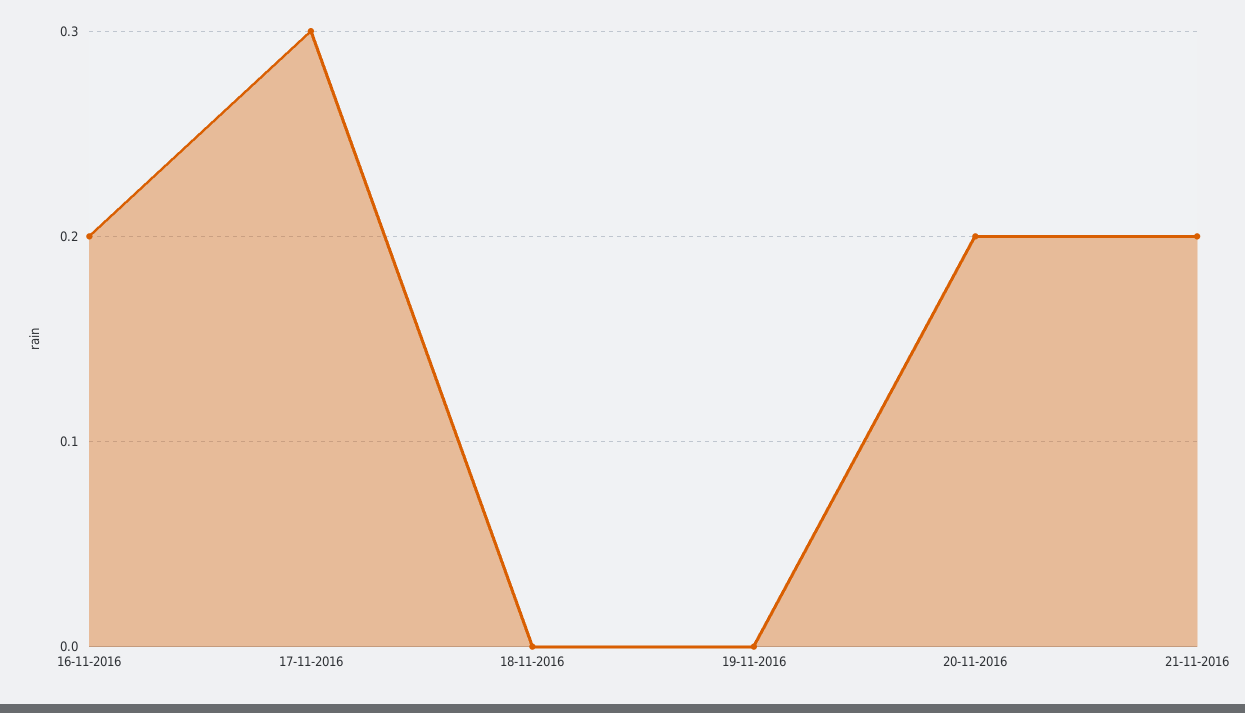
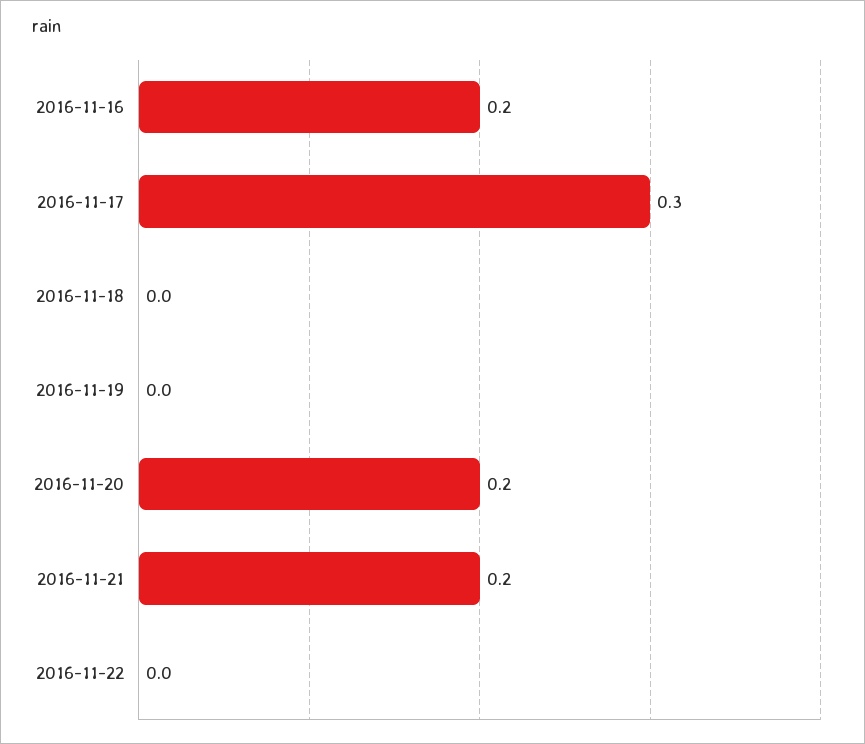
2016-11-22: none -> 0

